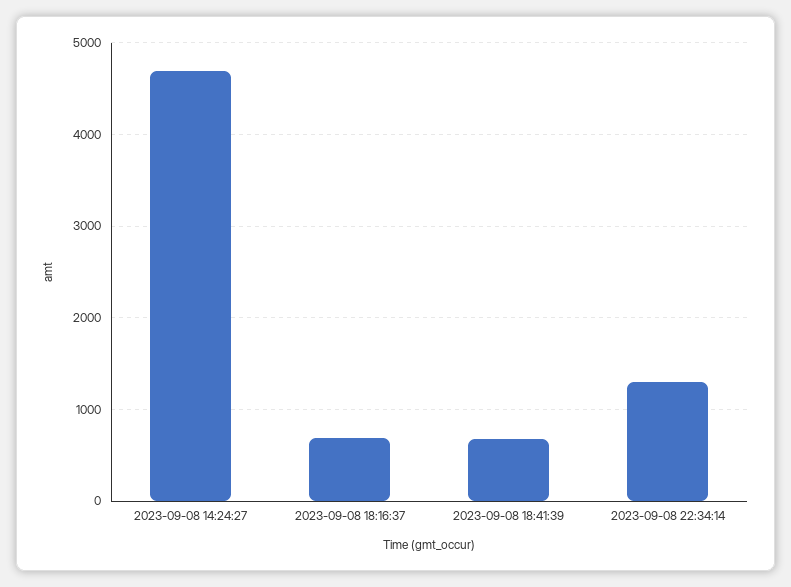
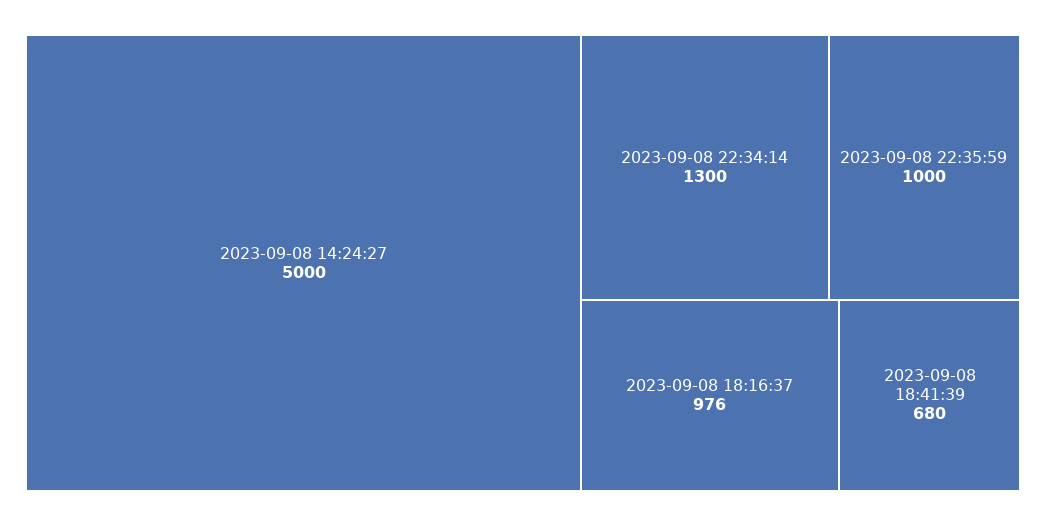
2023-09-08 14:24:27: 4700 -> 5000
2023-09-08 18:16:37: 700 -> 976
2023-09-08 22:35:59: none -> 1000

